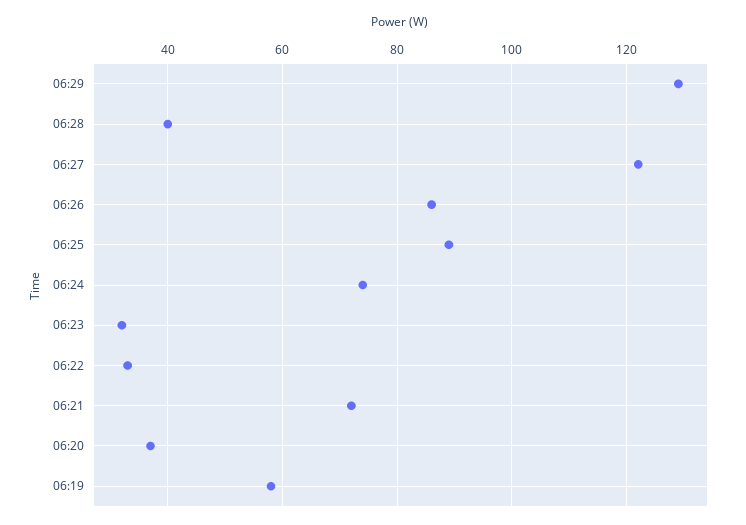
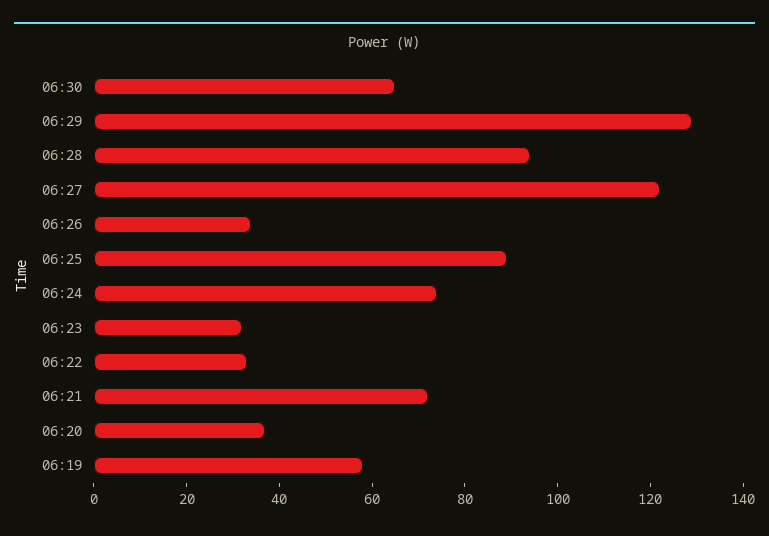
06:28: 40 -> 95
06:26: 85 -> 35
06:30: none -> 65

